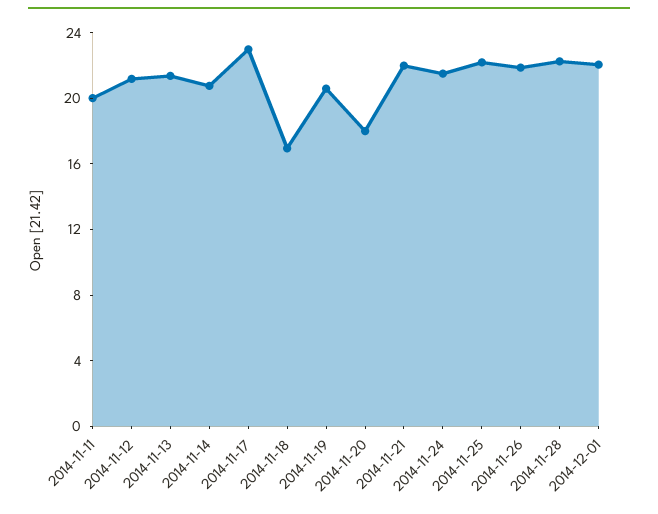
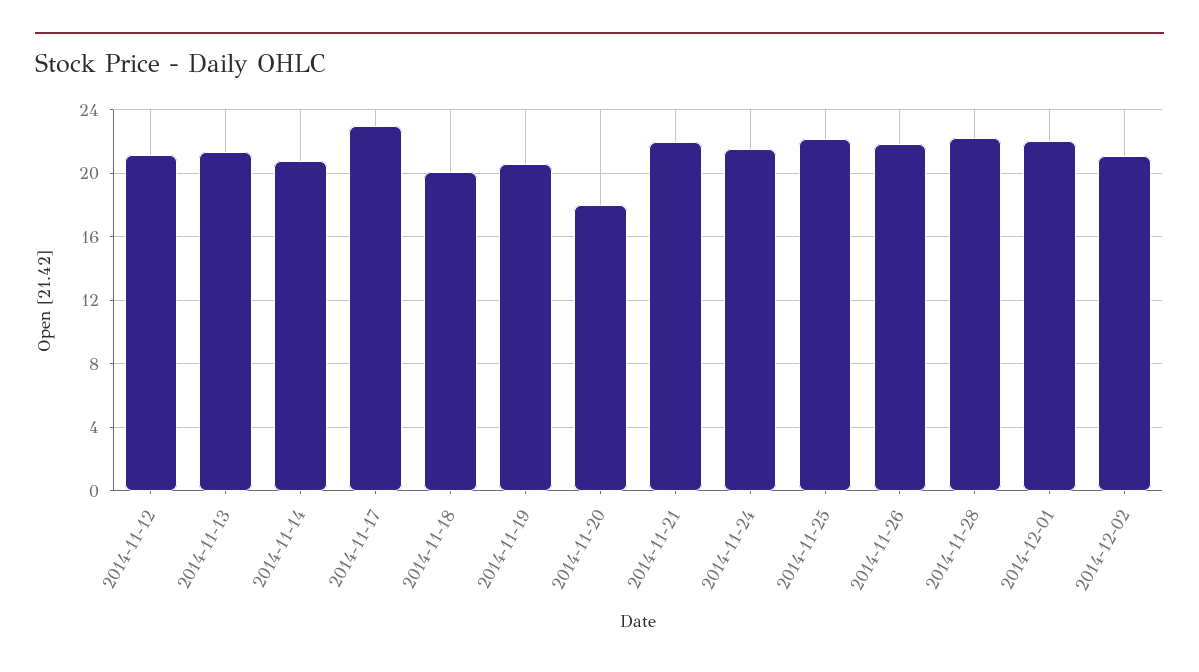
2014-11-11: 20 -> none
2014-11-18: 17 -> 20
2014-12-02: none -> 21

